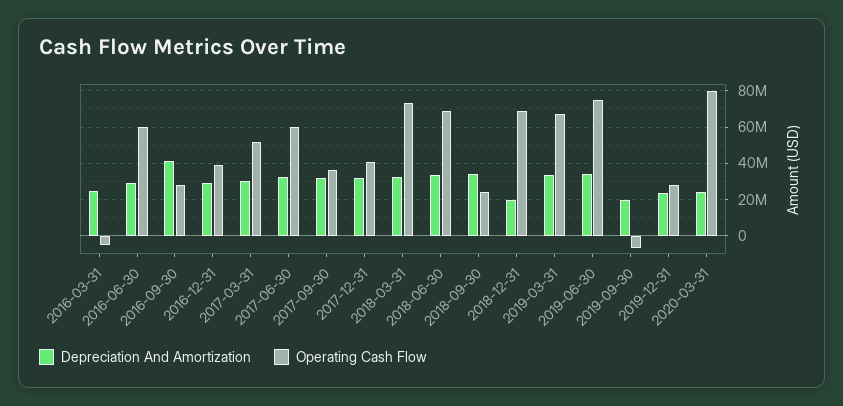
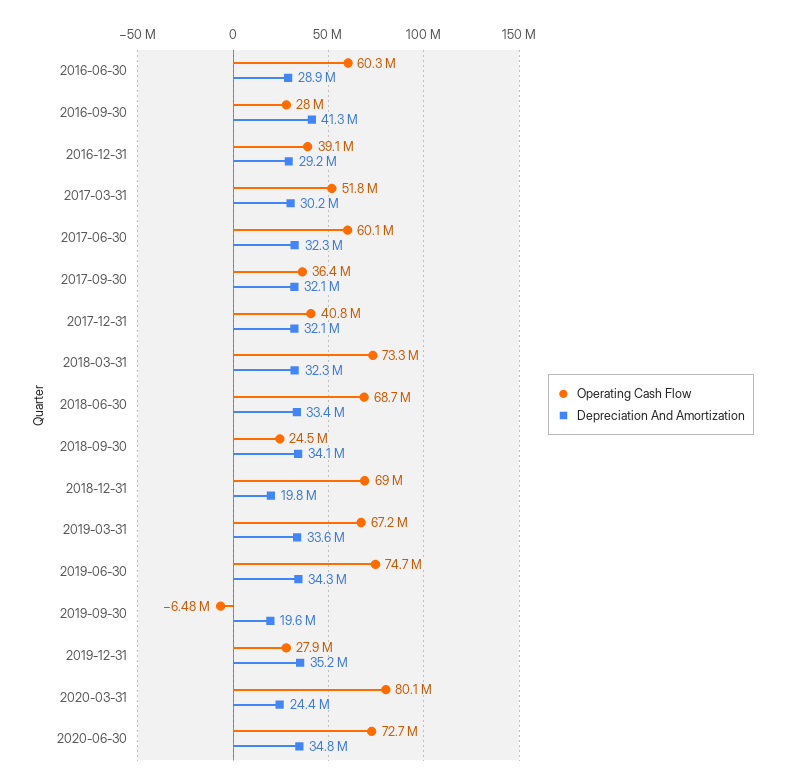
Depreciation And Amortization, 2016-03-31: 25000000 -> none
Operating Cash Flow, 2016-03-31: -5000000 -> none
Depreciation And Amortization, 2019-12-31: 25000000 -> 35200000
Operating Cash Flow, 2020-06-30: none -> 72700000
Depreciation And Amortization, 2020-06-30: none -> 34800000

